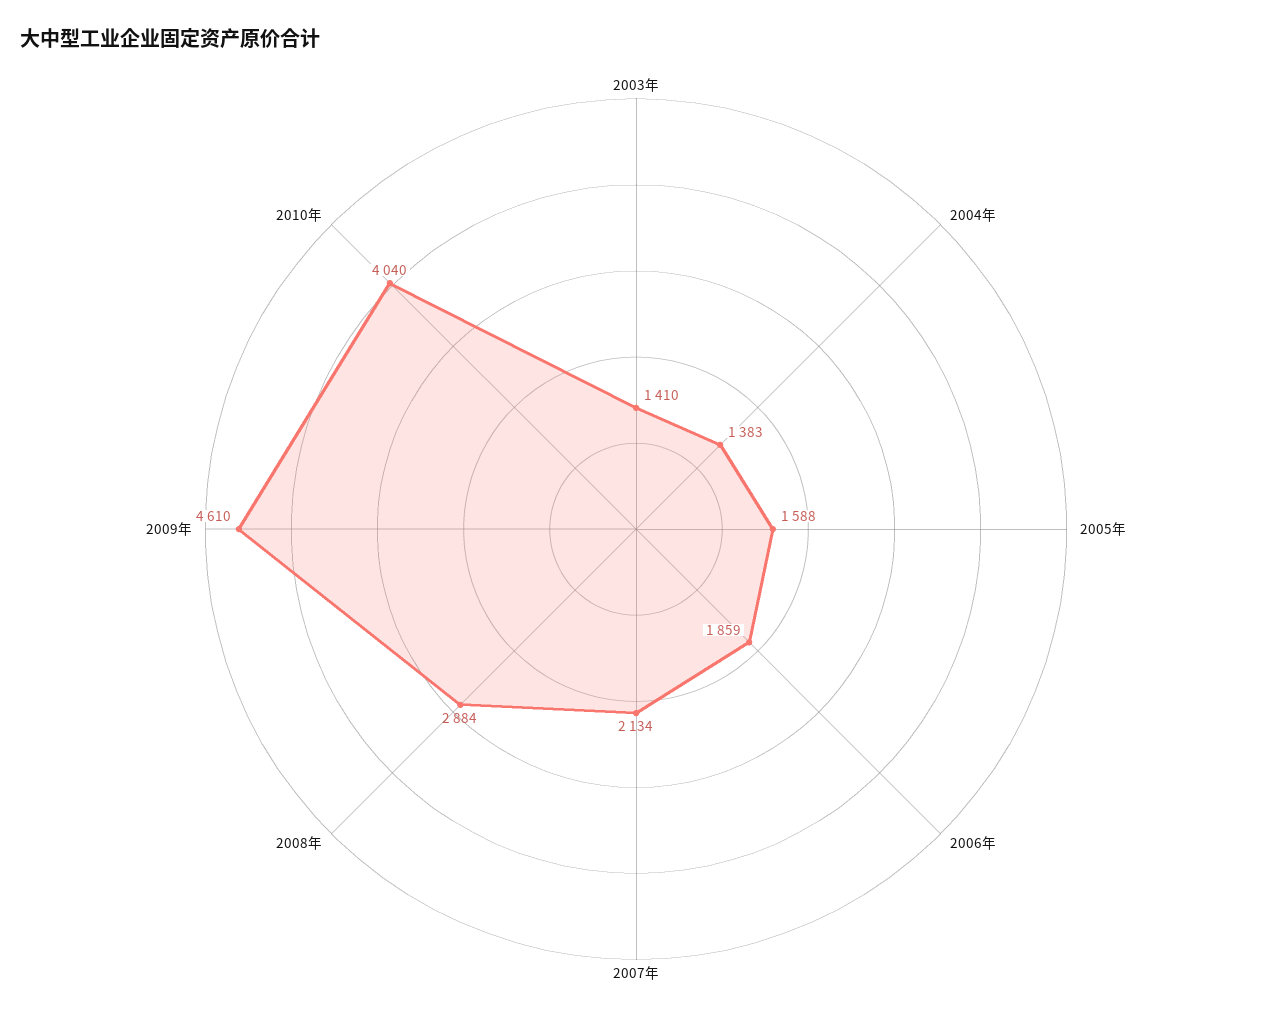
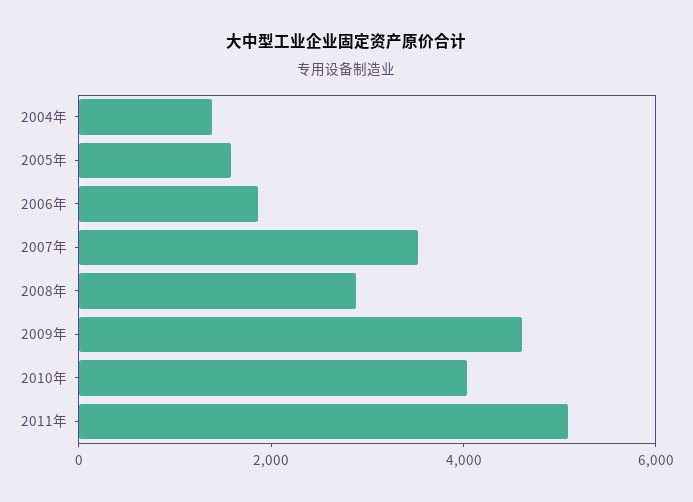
2003年: 1410 -> none
2007年: 2134 -> 3500
2011年: none -> 5000

